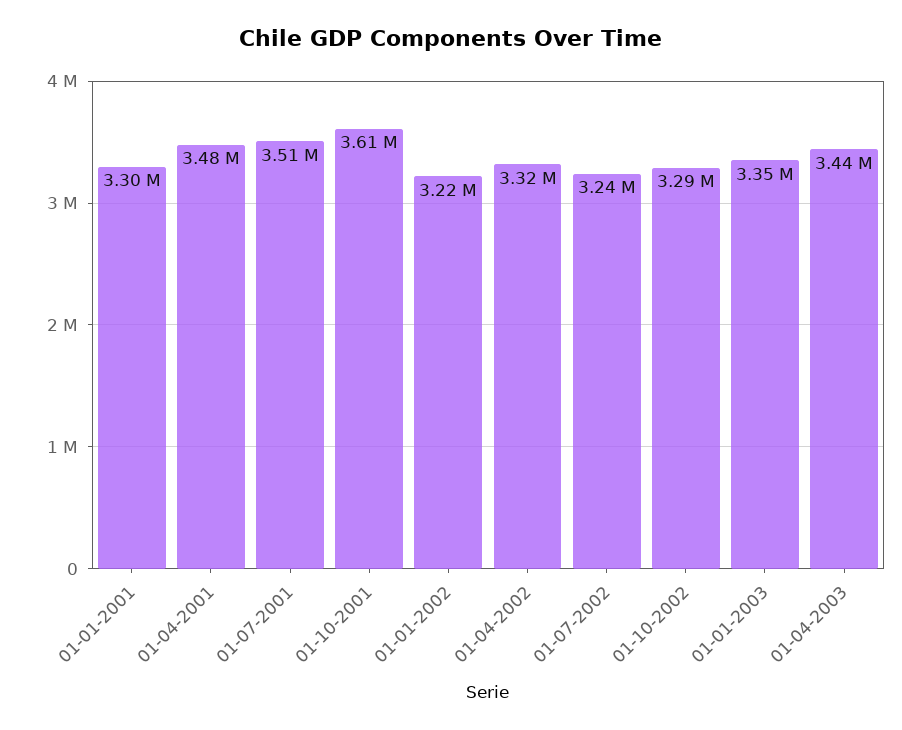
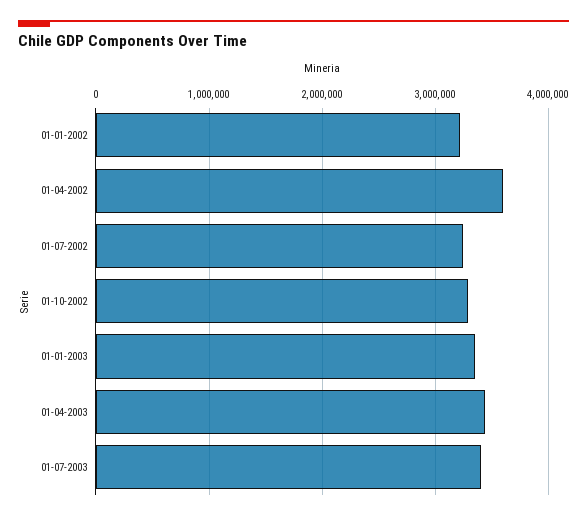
01-01-2001: 3300000 -> none
01-04-2001: 3480000 -> none
01-07-2001: 3510000 -> none
01-10-2001: 3610000 -> none
01-04-2002: 3320000 -> 3600000
01-07-2003: none -> 3400000

